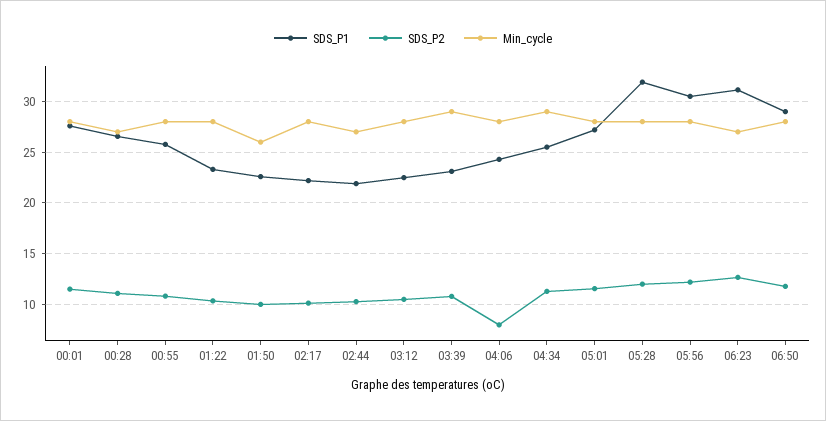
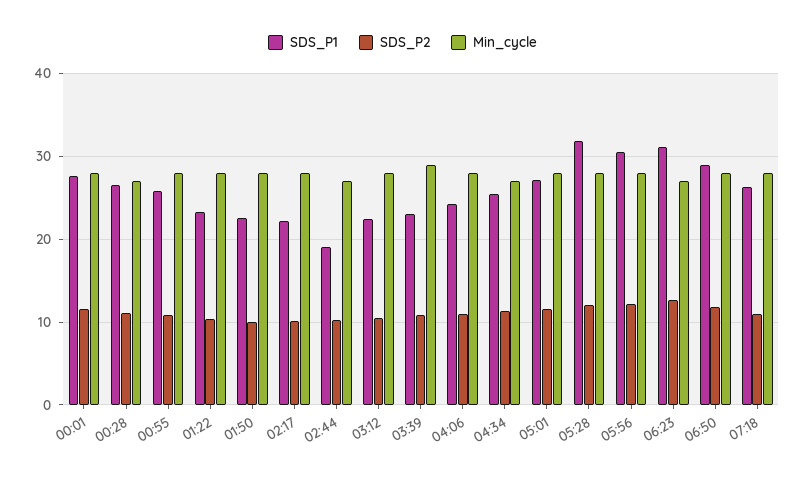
Min_cycle, 01:50: 26 -> 28
SDS_P1, 02:44: 22 -> 19
SDS_P2, 04:06: 8 -> 11
Min_cycle, 04:34: 29 -> 27
SDS_P1, 07:18: none -> 26
SDS_P2, 07:18: none -> 11
Min_cycle, 07:18: none -> 28

